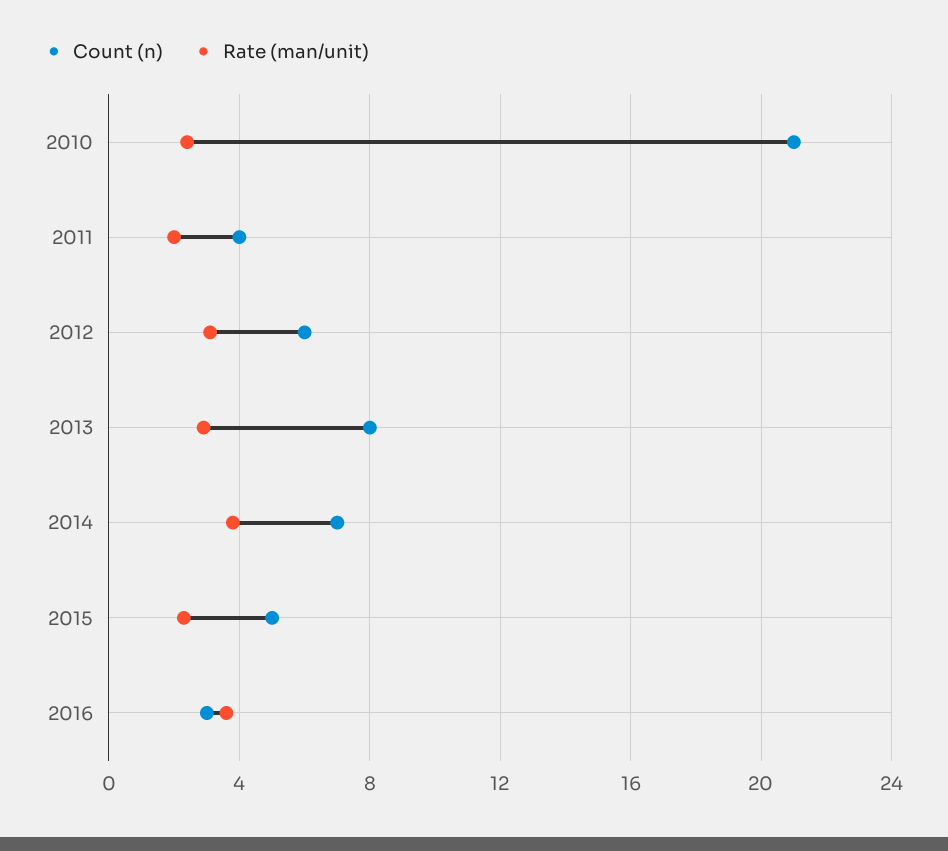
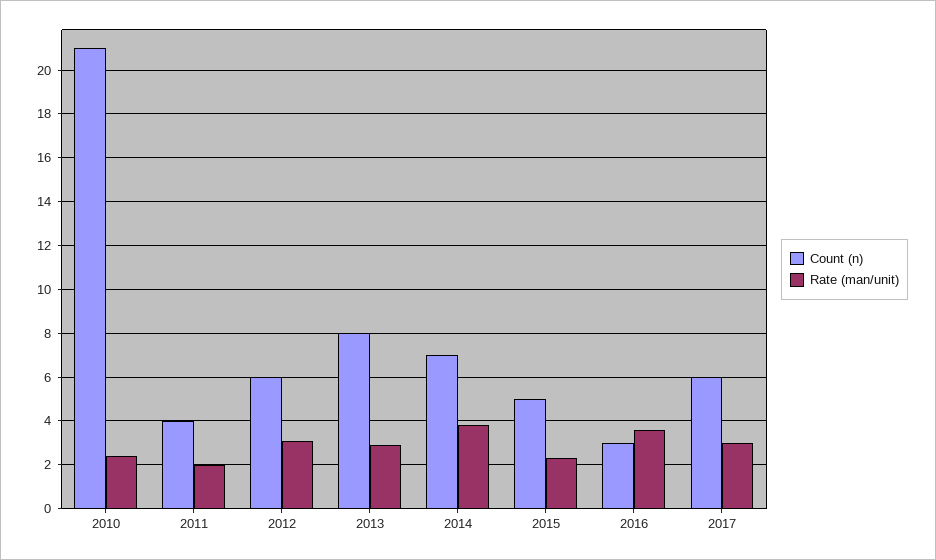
Count (n), 2017: none -> 6
Rate (man/unit), 2017: none -> 3

